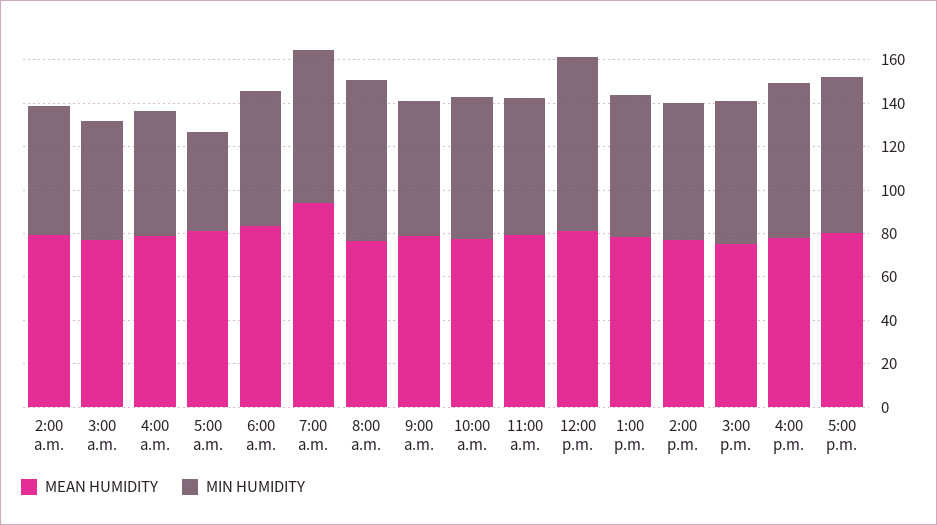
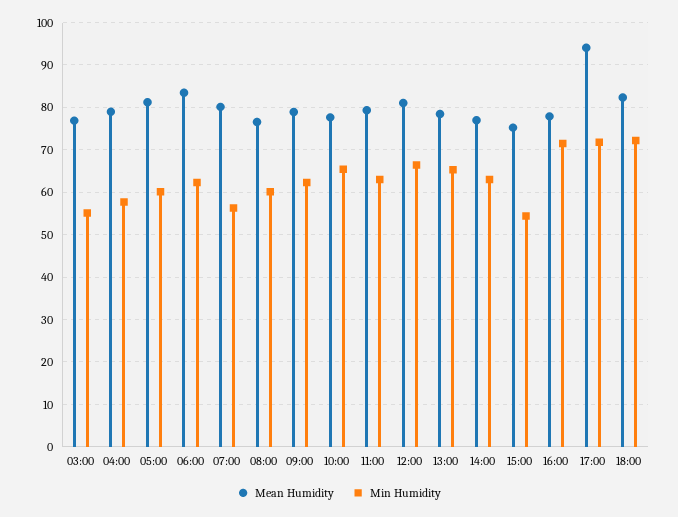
MEAN HUMIDITY, 2:00 a.m.: 80 -> none
MIN HUMIDITY, 2:00 a.m.: 60 -> none
MIN HUMIDITY, 5:00 a.m.: 45 -> 60
MEAN HUMIDITY, 7:00 a.m.: 95 -> 80
MIN HUMIDITY, 7:00 a.m.: 70 -> 56
MIN HUMIDITY, 8:00 a.m.: 75 -> 60
MIN HUMIDITY, 12:00 p.m.: 80 -> 66
MIN HUMIDITY, 3:00 p.m.: 65 -> 54
MEAN HUMIDITY, 5:00 p.m.: 80 -> 94
MEAN HUMIDITY, 18:00: none -> 82
MIN HUMIDITY, 18:00: none -> 72

